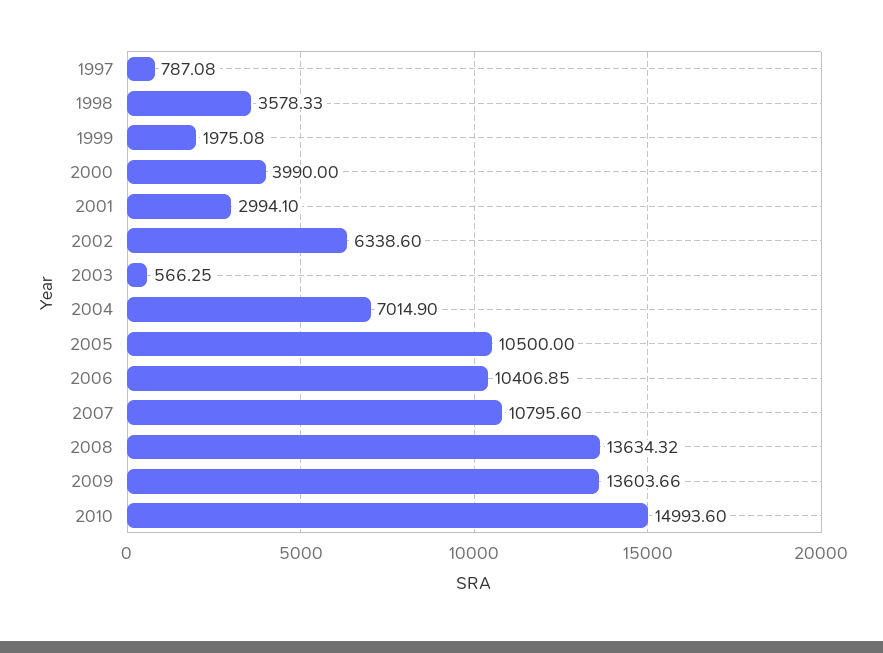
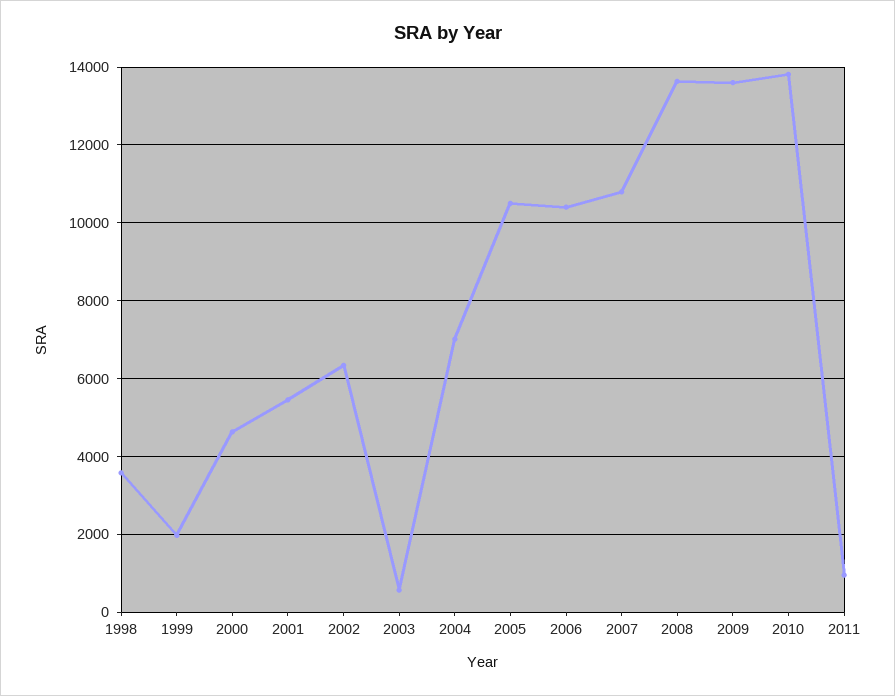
1997: 787.08 -> none
2000: 3990 -> 4600
2001: 2994.1 -> 5400
2010: 14993.6 -> 13800
2011: none -> 1000

